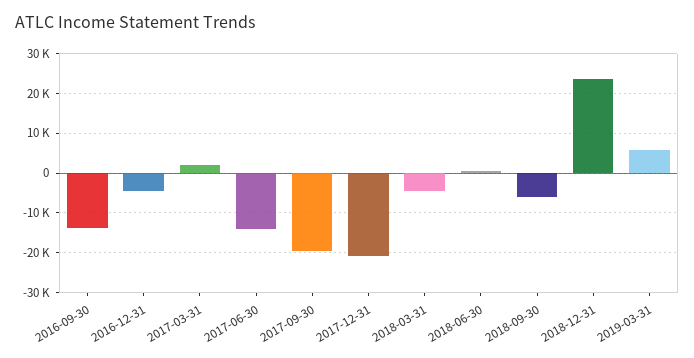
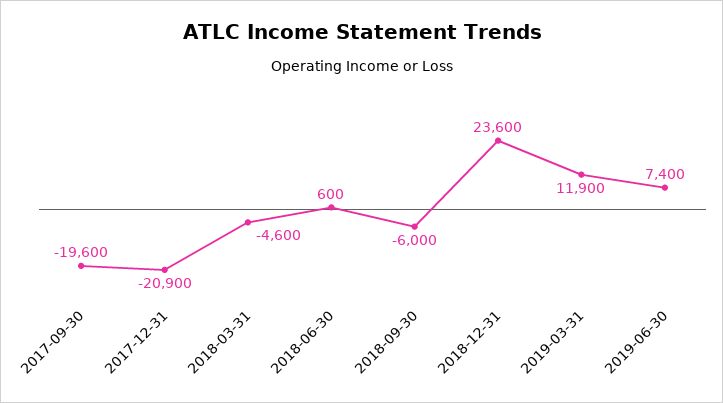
2016-09-30: -14000 -> none
2016-12-31: -4000 -> none
2017-03-31: 2000 -> none
2017-06-30: -14000 -> none
2019-03-31: 6000 -> 11900
2019-06-30: none -> 7400

